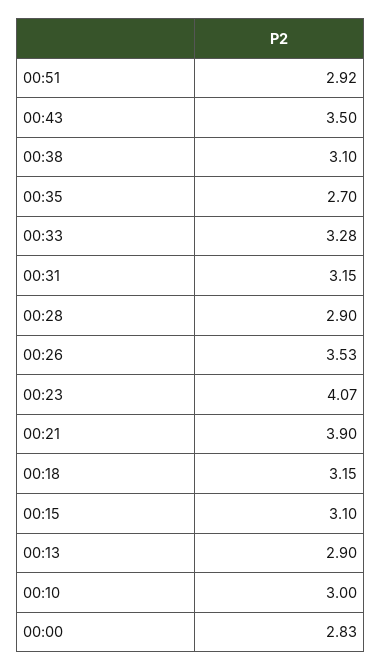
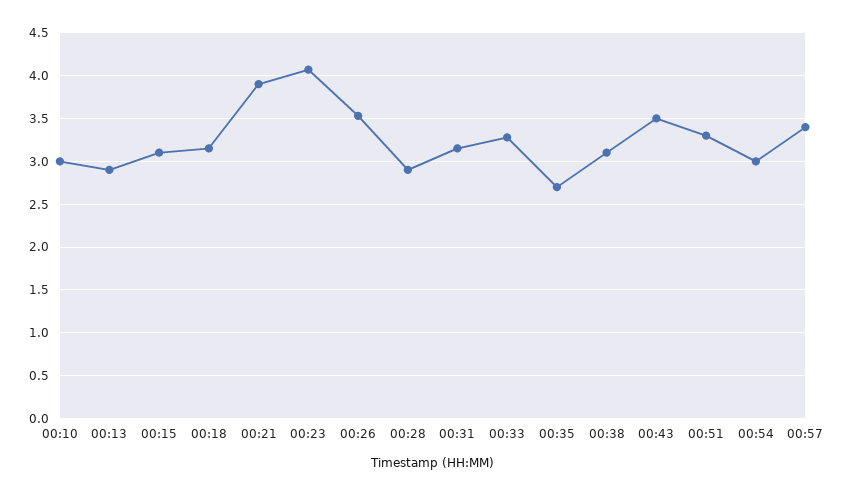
00:51: 2.92 -> 3.3
00:00: 2.83 -> none
00:54: none -> 3
00:57: none -> 3.4

